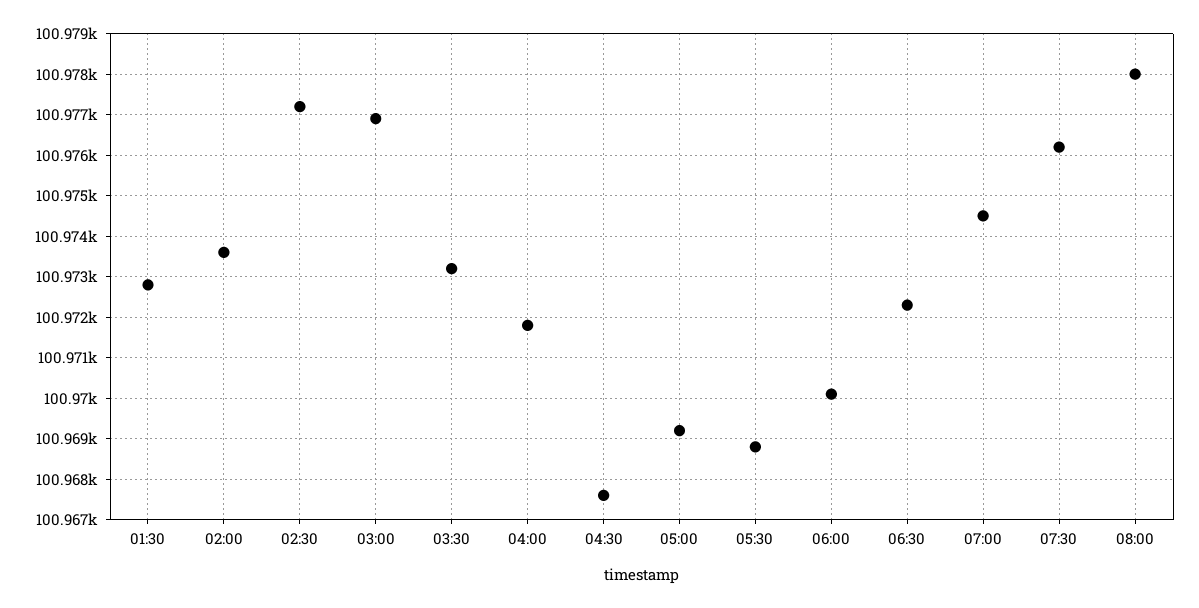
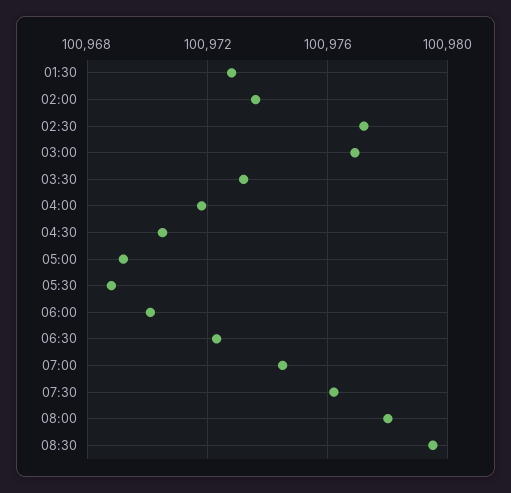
04:30: 100967.5 -> 100970.5
08:30: none -> 100979.5

